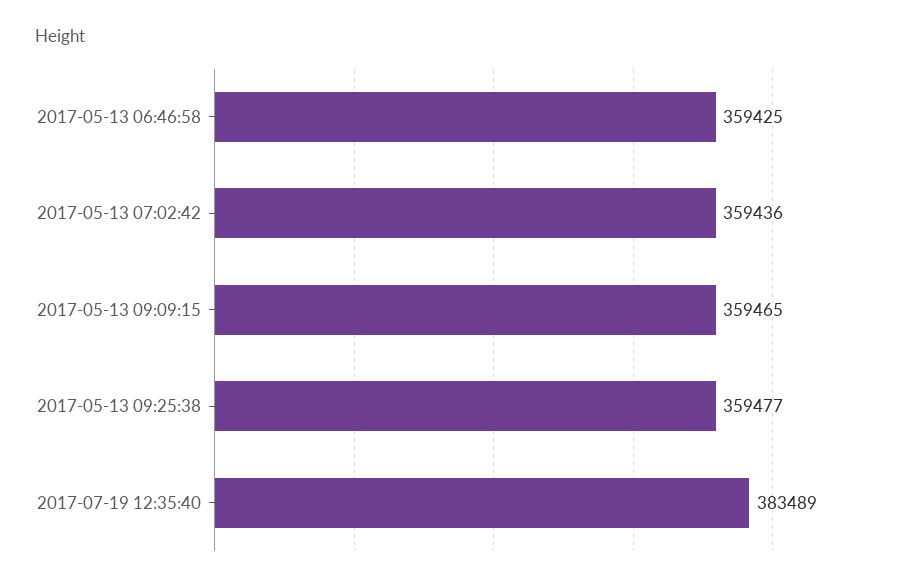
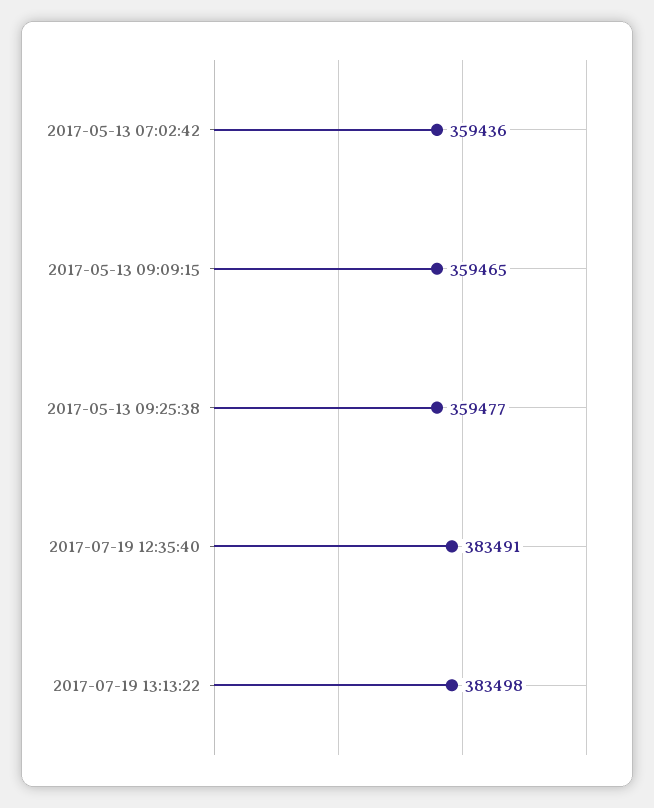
2017-05-13 06:46:58: 359425 -> none
2017-07-19 12:35:40: 383489 -> 383491
2017-07-19 13:13:22: none -> 383498

